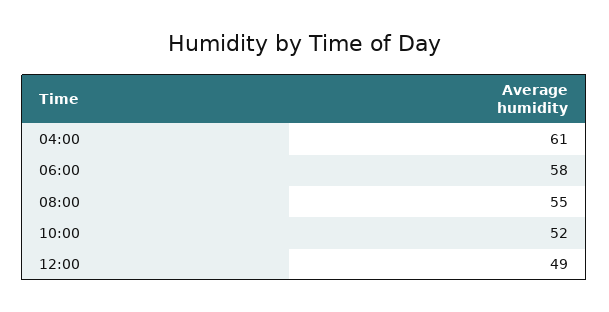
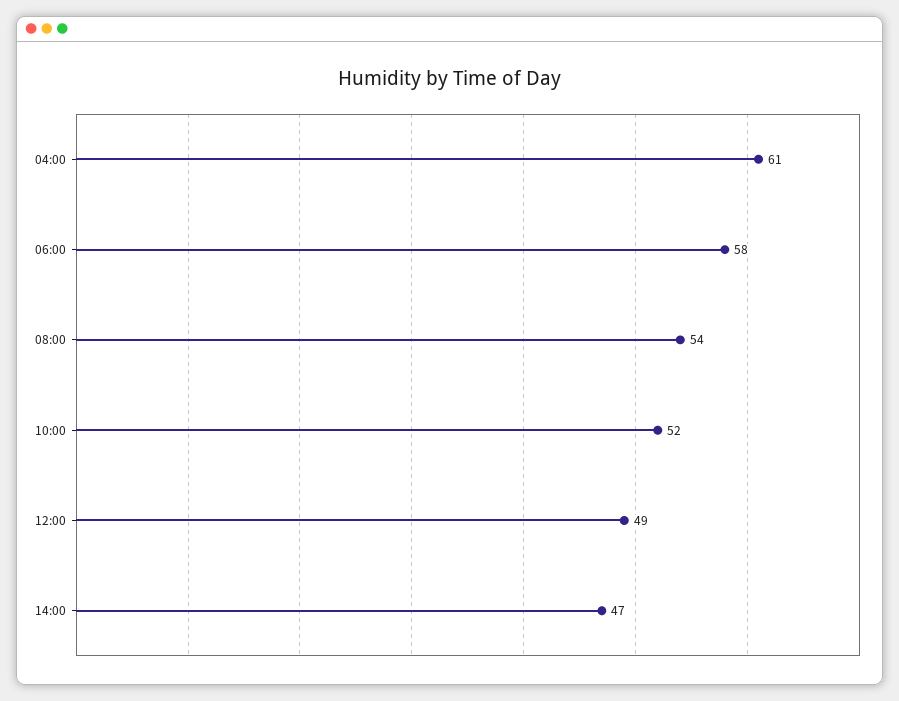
08:00: 55 -> 54
14:00: none -> 47

